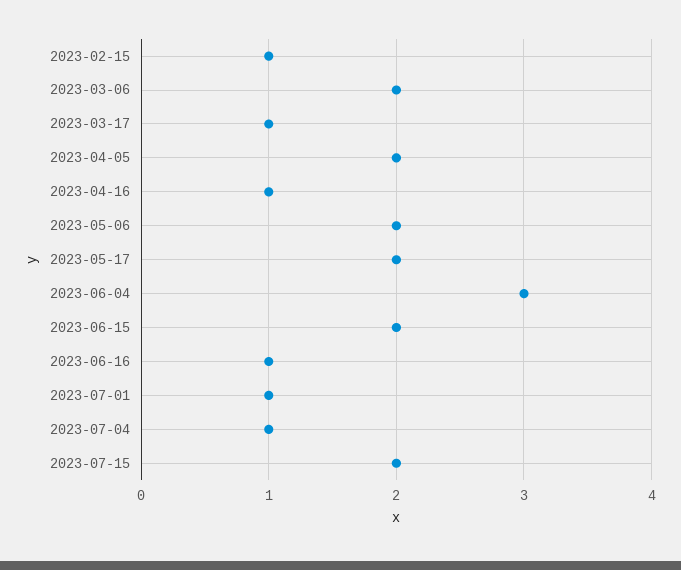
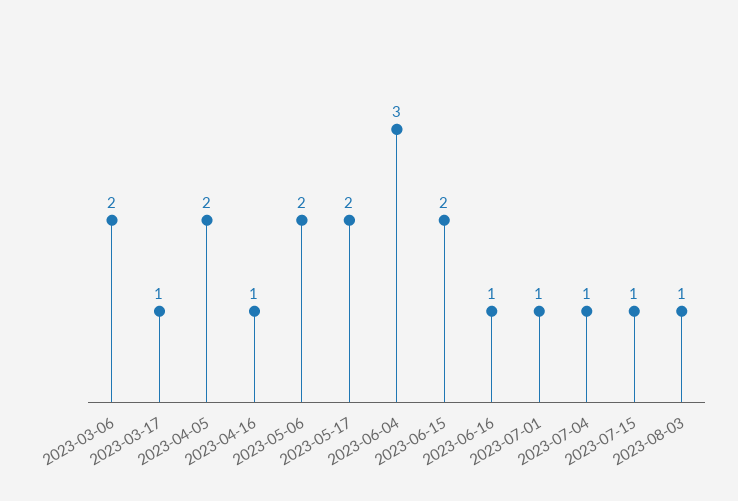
2023-02-15: 1 -> none
2023-07-15: 2 -> 1
2023-08-03: none -> 1

